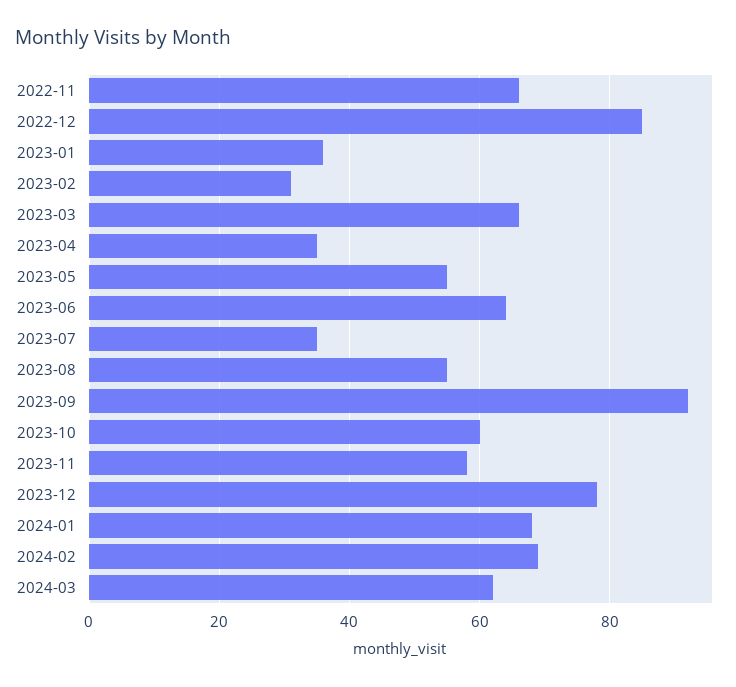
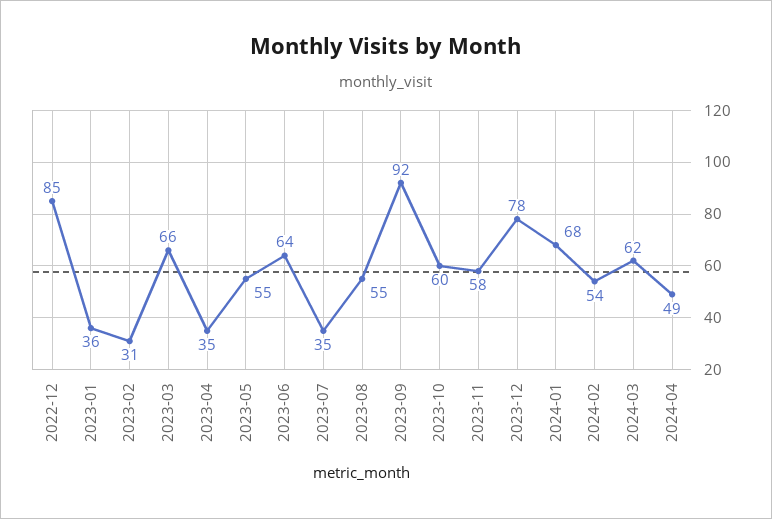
2022-11: 65 -> none
2024-02: 70 -> 54
2024-04: none -> 49

